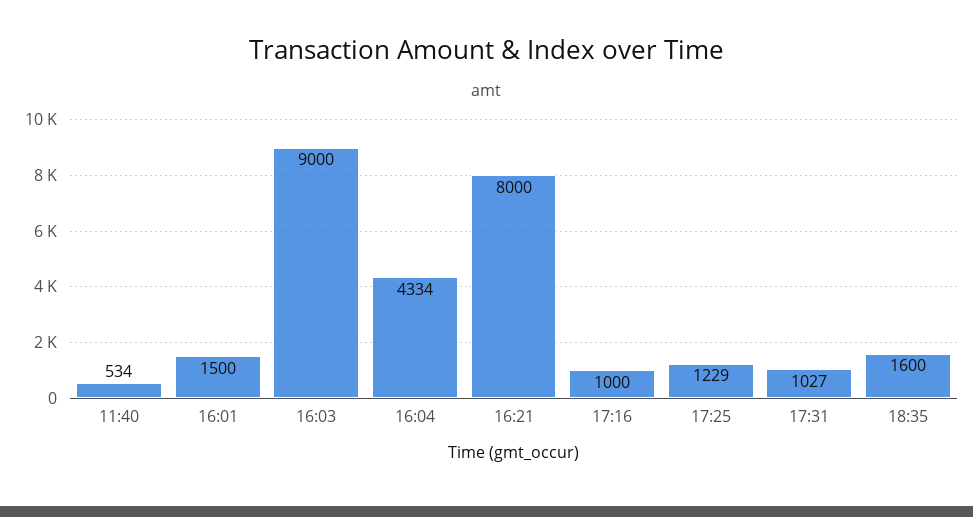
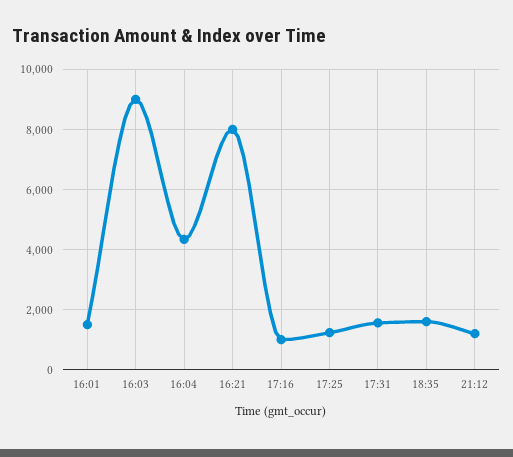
11:40: 534 -> none
17:31: 1027 -> 1600
21:12: none -> 1200

